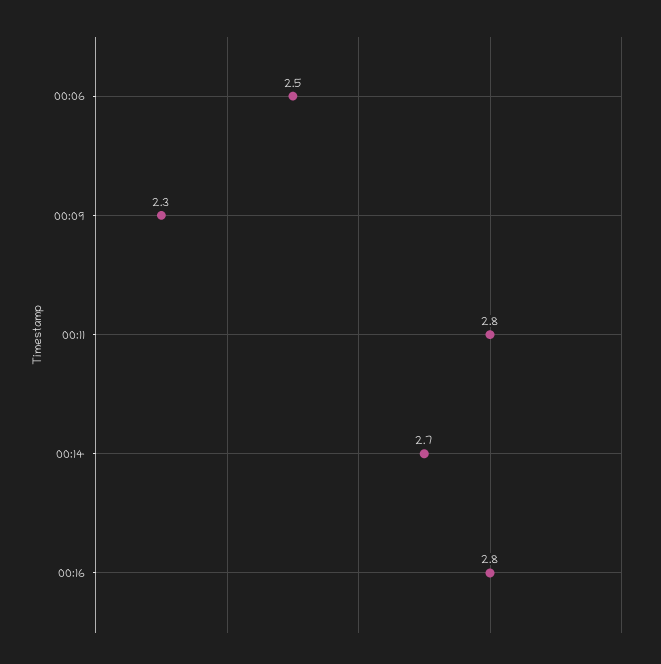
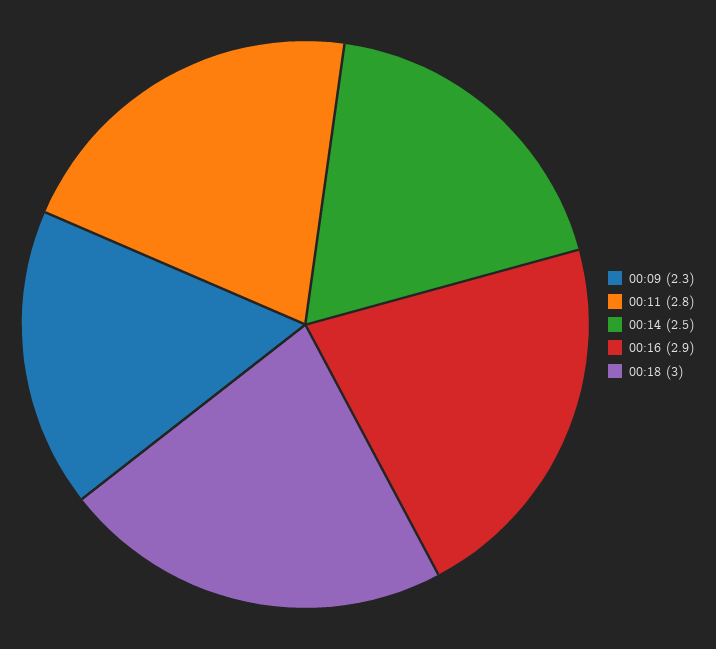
00:06: 2.5 -> none
00:14: 2.7 -> 2.5
00:16: 2.8 -> 2.9
00:18: none -> 3

